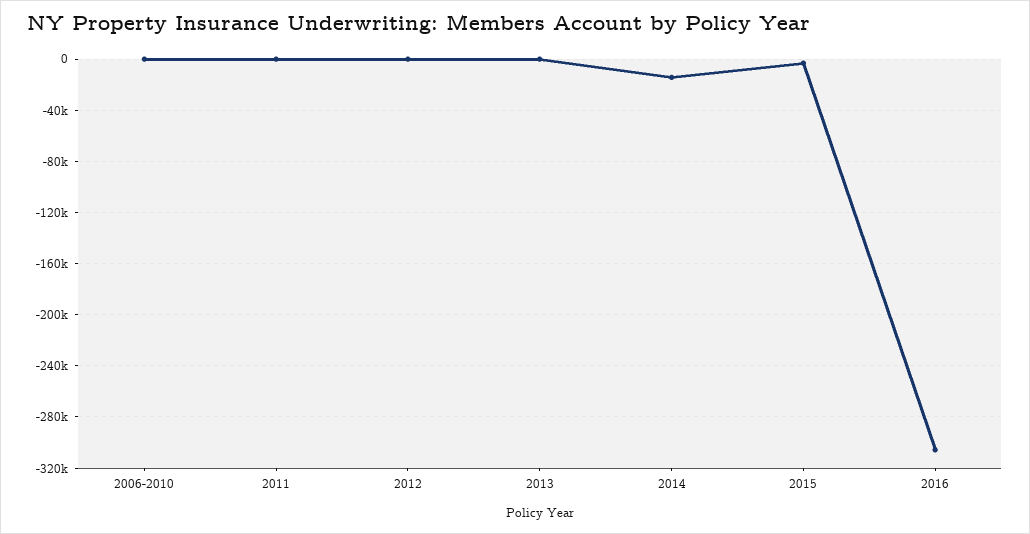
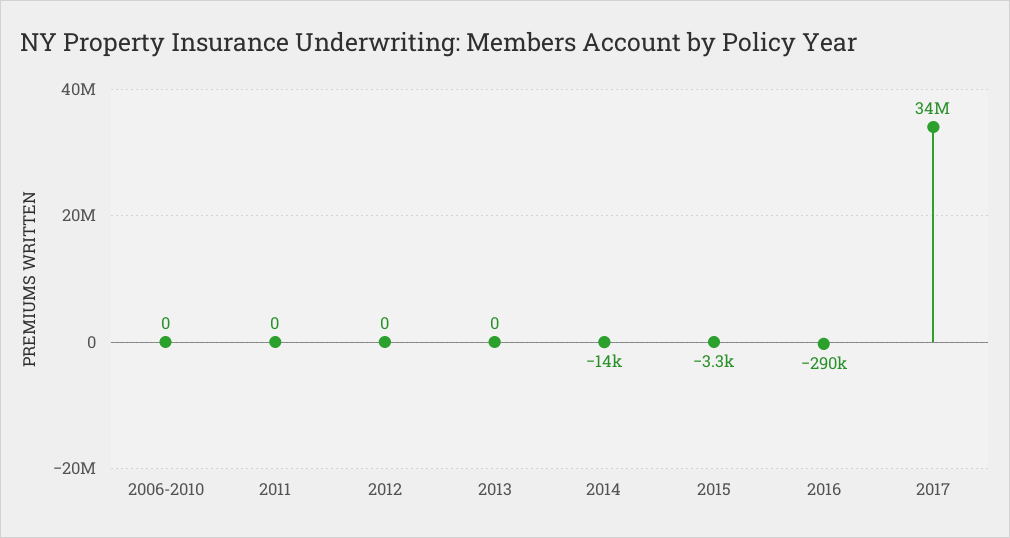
2016: -305000 -> -290000
2017: none -> 34000000

